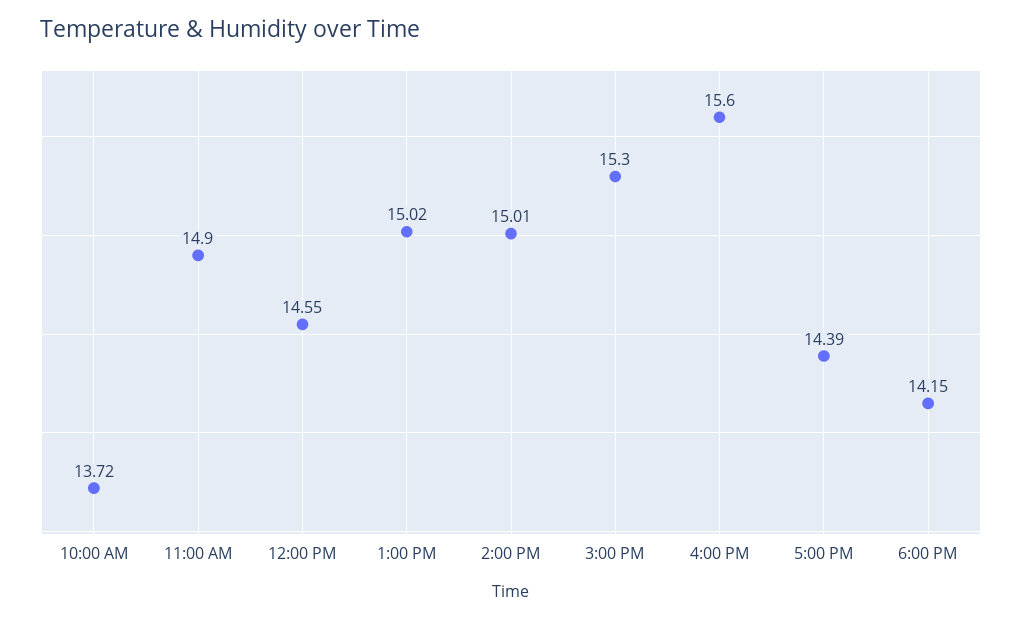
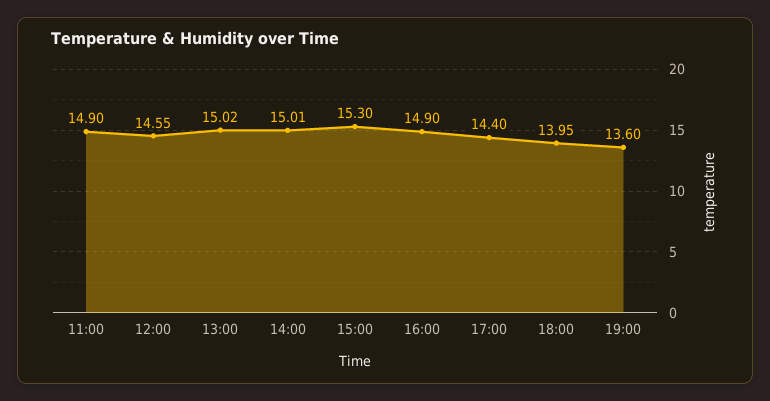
10:00 AM: 13.72 -> none
4:00 PM: 15.6 -> 14.9
5:00 PM: 14.39 -> 14.4
6:00 PM: 14.15 -> 13.95
19:00: none -> 13.6

